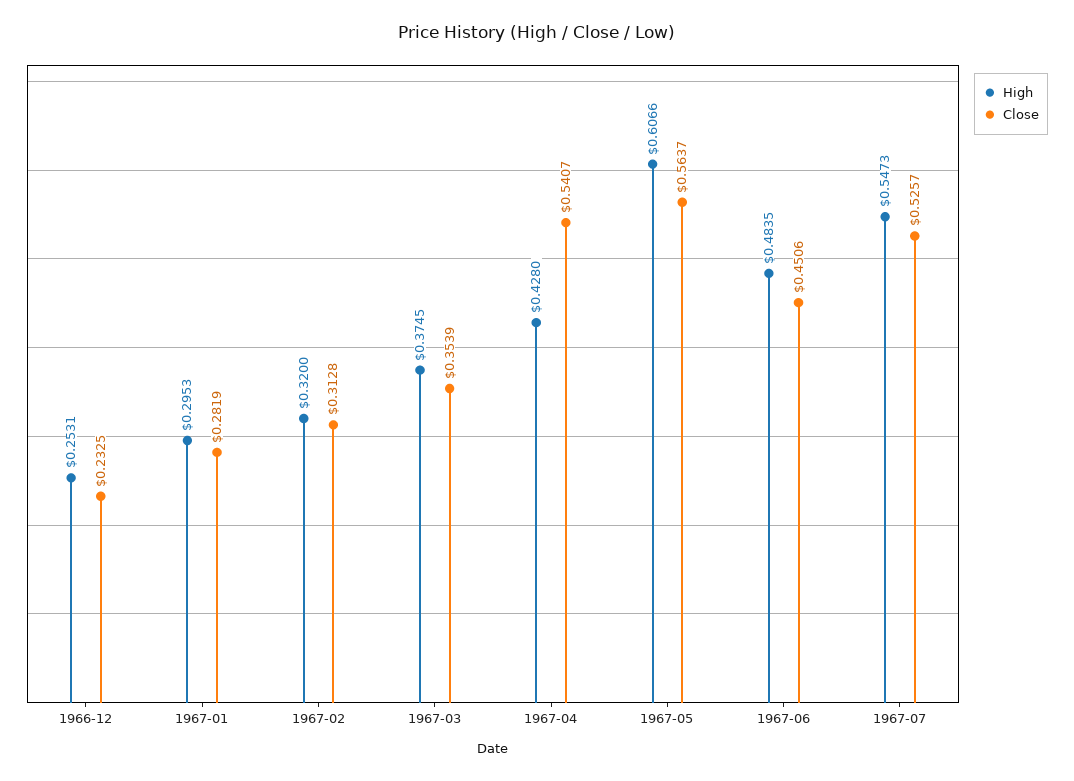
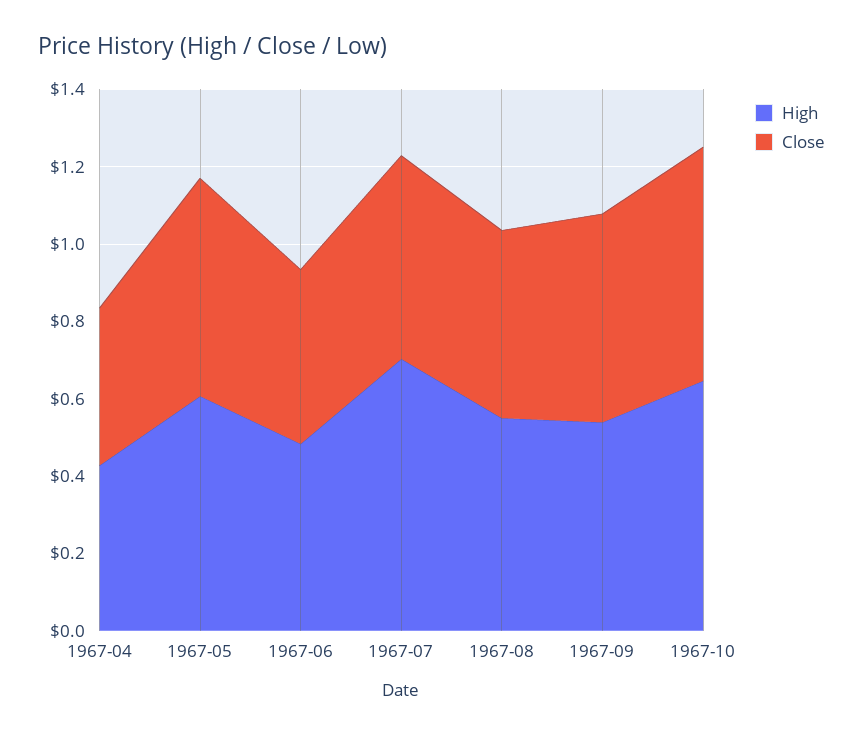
High, 1966-12: 0.2531 -> none
Close, 1966-12: 0.2325 -> none
High, 1967-01: 0.2953 -> none
Close, 1967-01: 0.2819 -> none
High, 1967-02: 0.32 -> none
Close, 1967-02: 0.3128 -> none
High, 1967-03: 0.3745 -> none
Close, 1967-03: 0.3539 -> none
Close, 1967-04: 0.5407 -> 0.4
High, 1967-07: 0.5473 -> 0.7
High, 1967-08: none -> 0.55
Close, 1967-08: none -> 0.5
High, 1967-09: none -> 0.55
Close, 1967-09: none -> 0.55
High, 1967-10: none -> 0.65
Close, 1967-10: none -> 0.6

